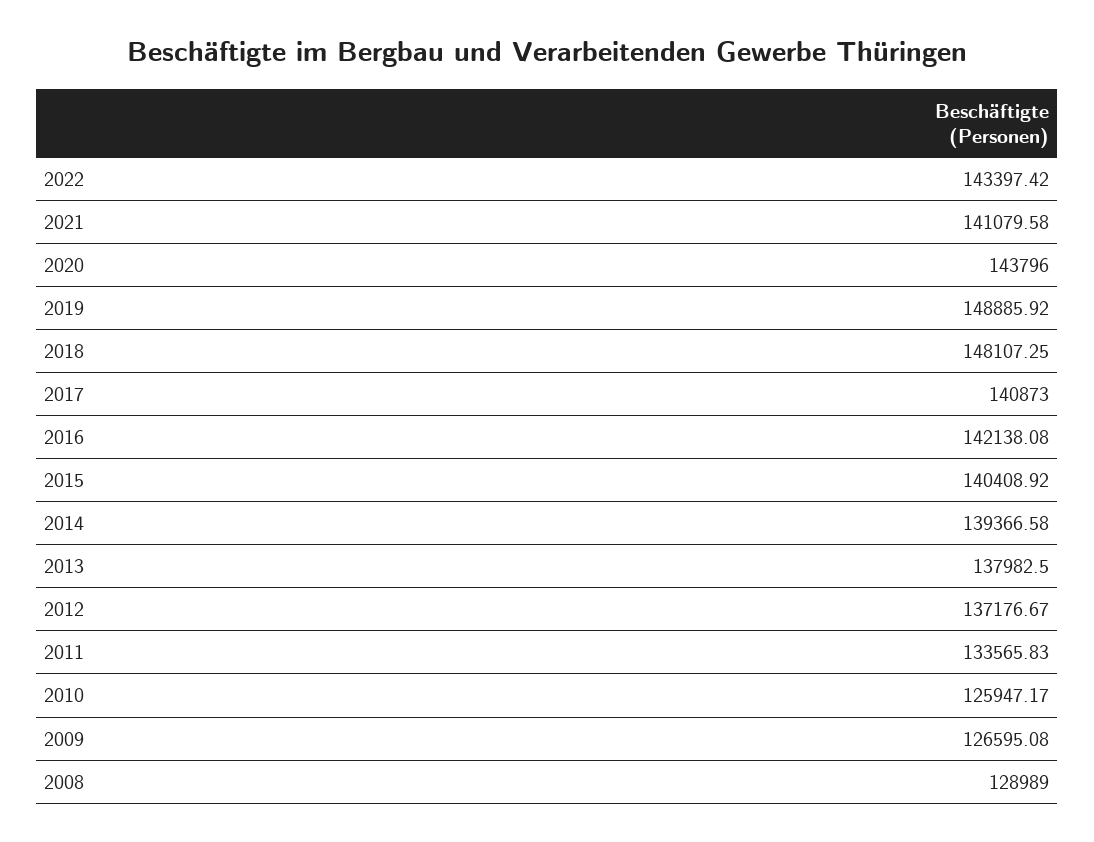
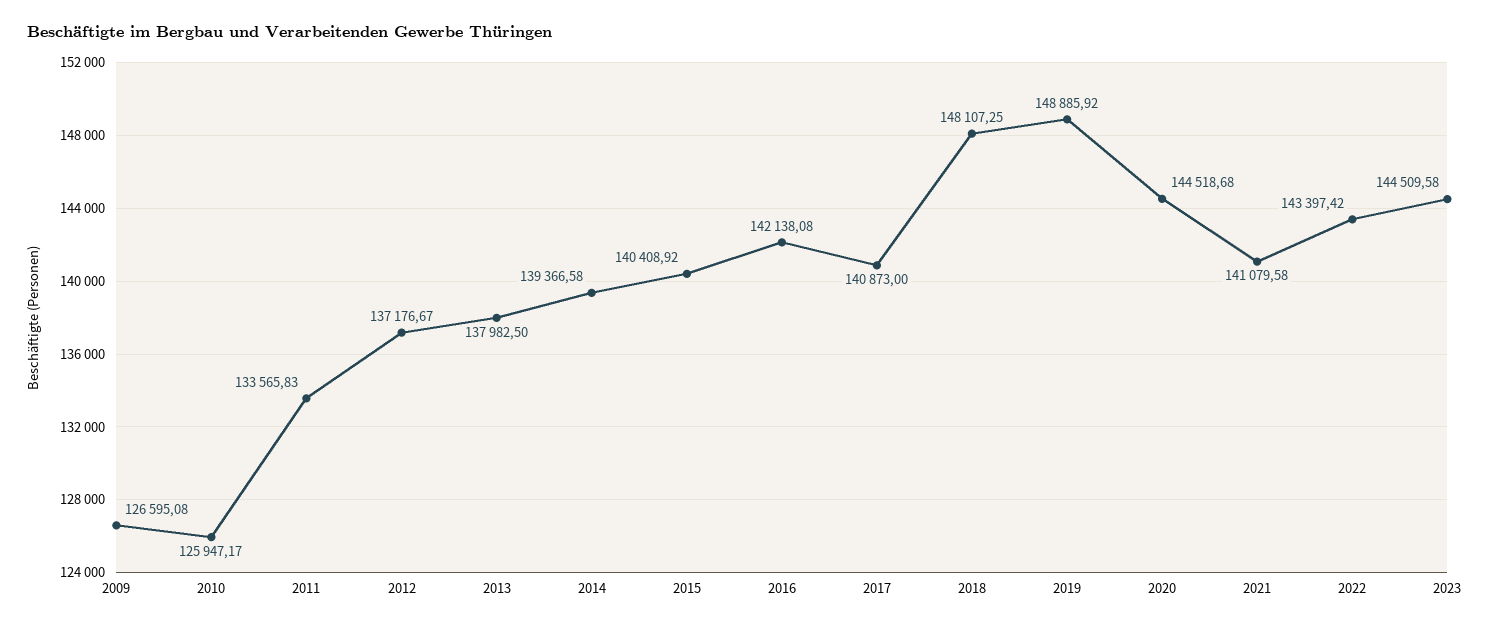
2020: 143796 -> 144518.68
2008: 128989 -> none
2023: none -> 144509.58

